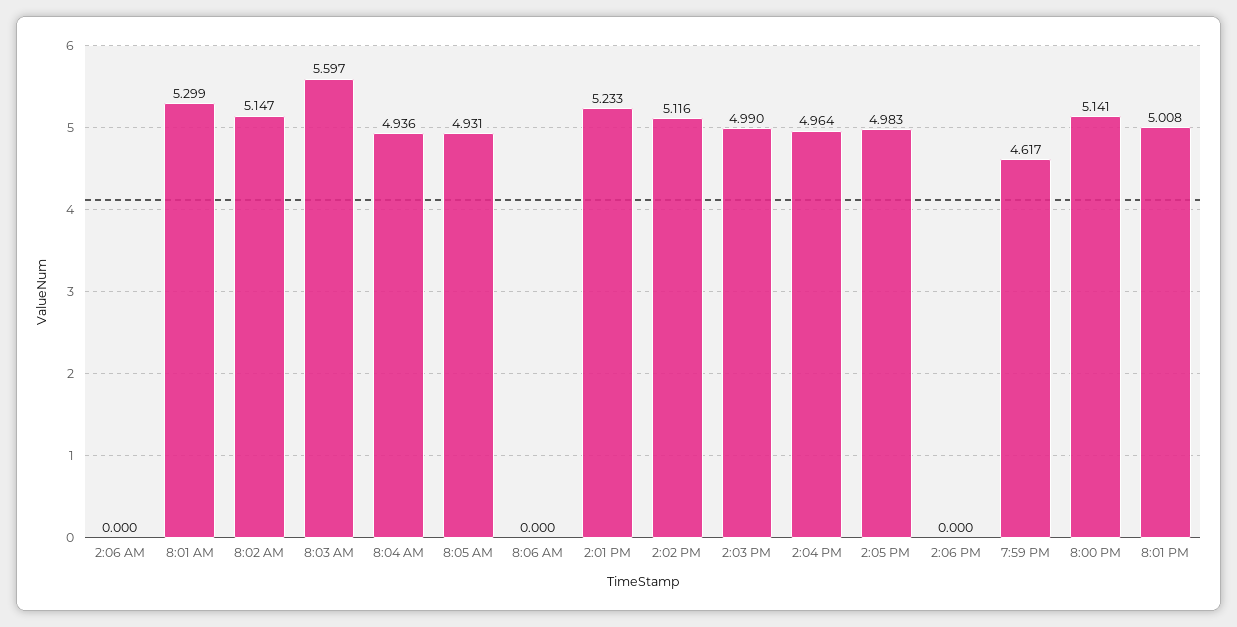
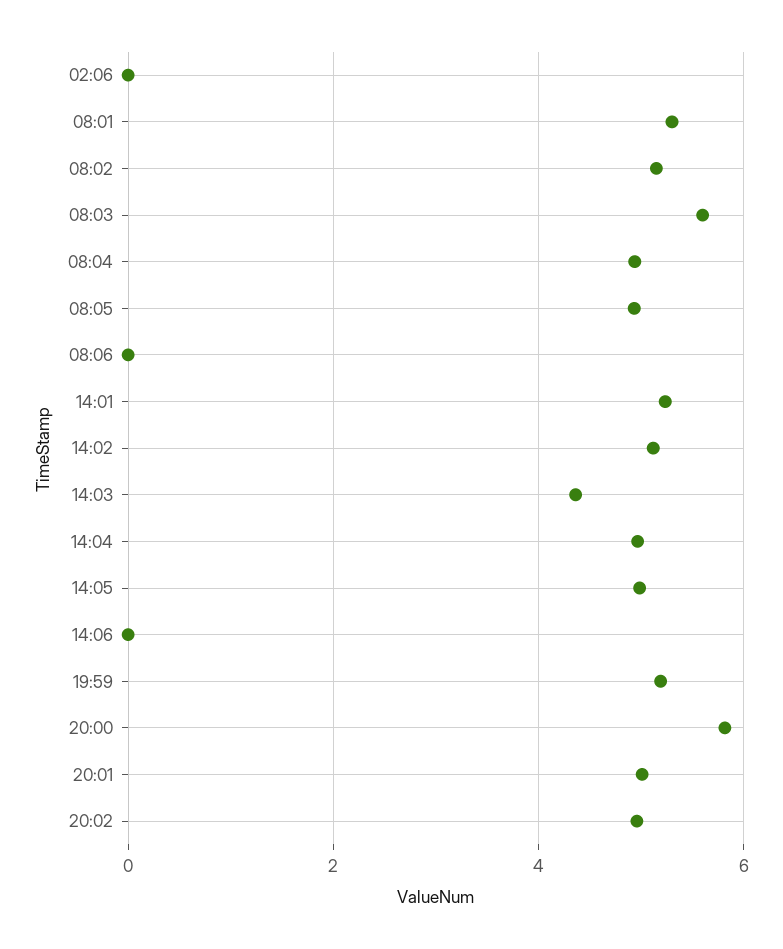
2:03 PM: 4.99 -> 4.4
7:59 PM: 4.617 -> 5.2
8:00 PM: 5.141 -> 5.8
20:02: none -> 5

